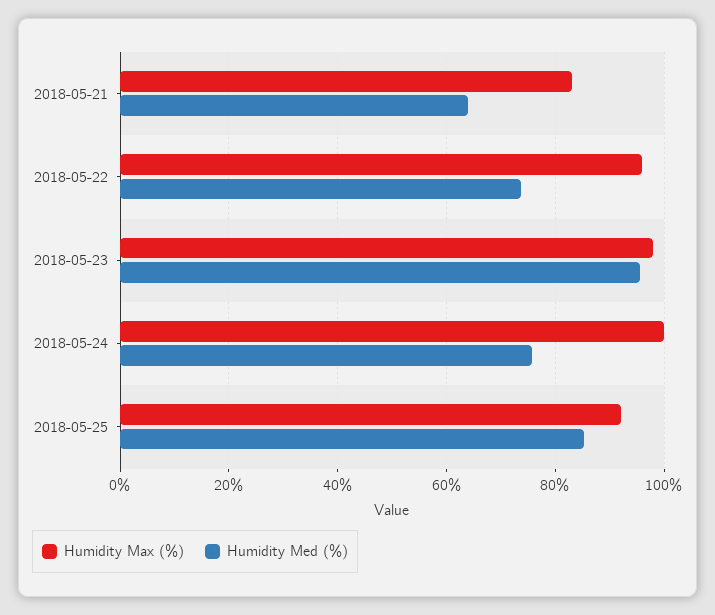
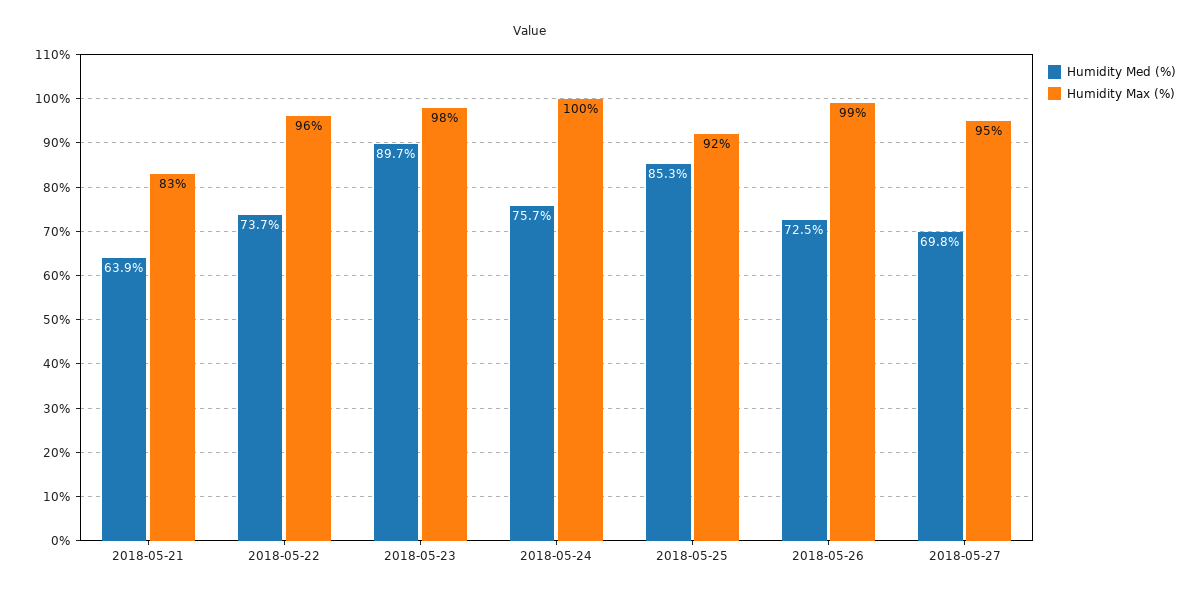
Humidity Med (%), 2018-05-23: 96 -> 89.7
Humidity Med (%), 2018-05-26: none -> 72.5
Humidity Max (%), 2018-05-26: none -> 99
Humidity Med (%), 2018-05-27: none -> 69.8
Humidity Max (%), 2018-05-27: none -> 95

